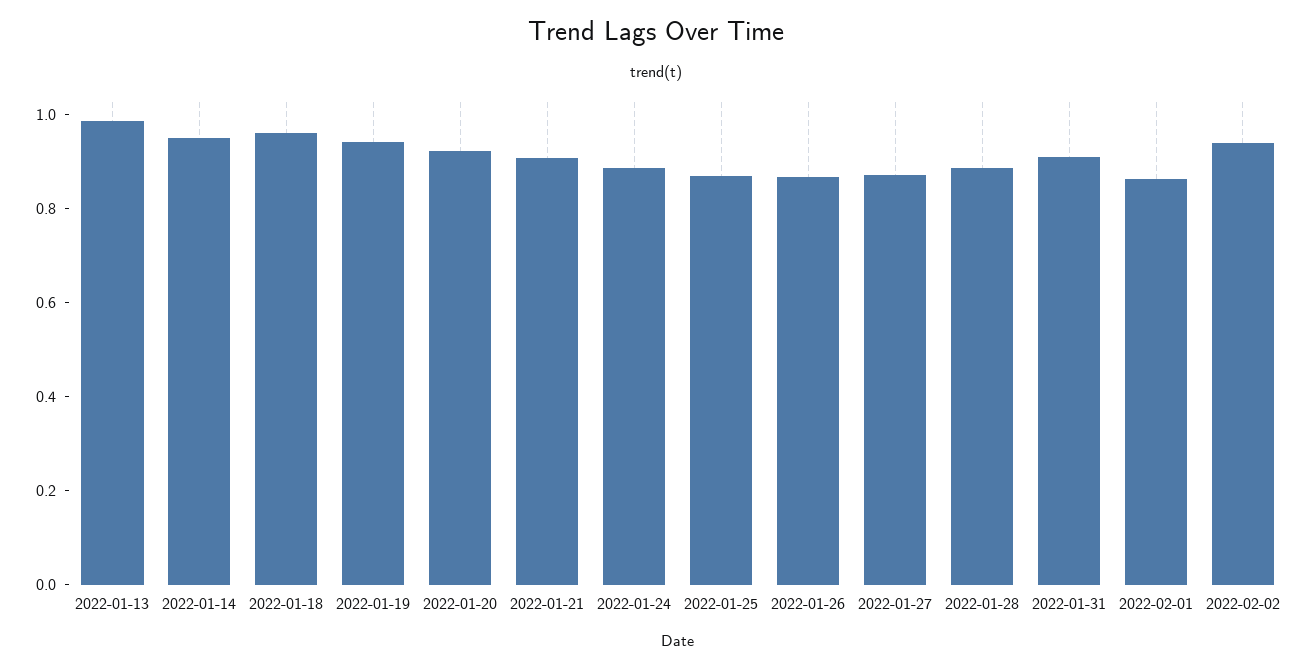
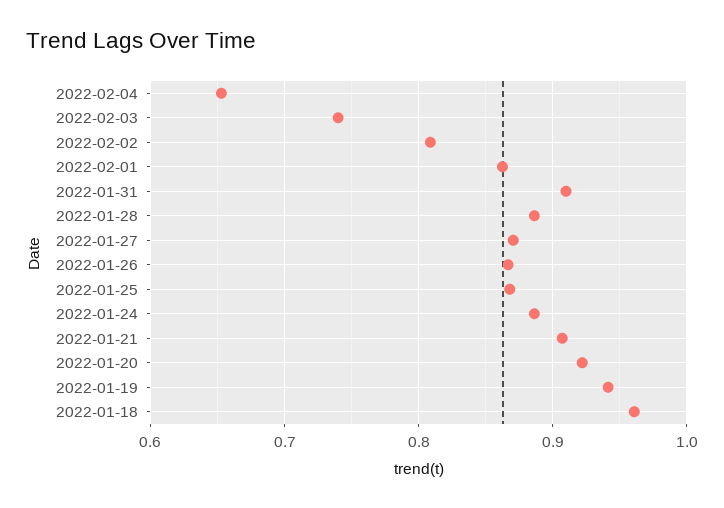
2022-01-13: 1 -> none
2022-01-14: 0.95 -> none
2022-02-02: 0.95 -> 0.81
2022-02-04: none -> 0.65
2022-02-03: none -> 0.74

